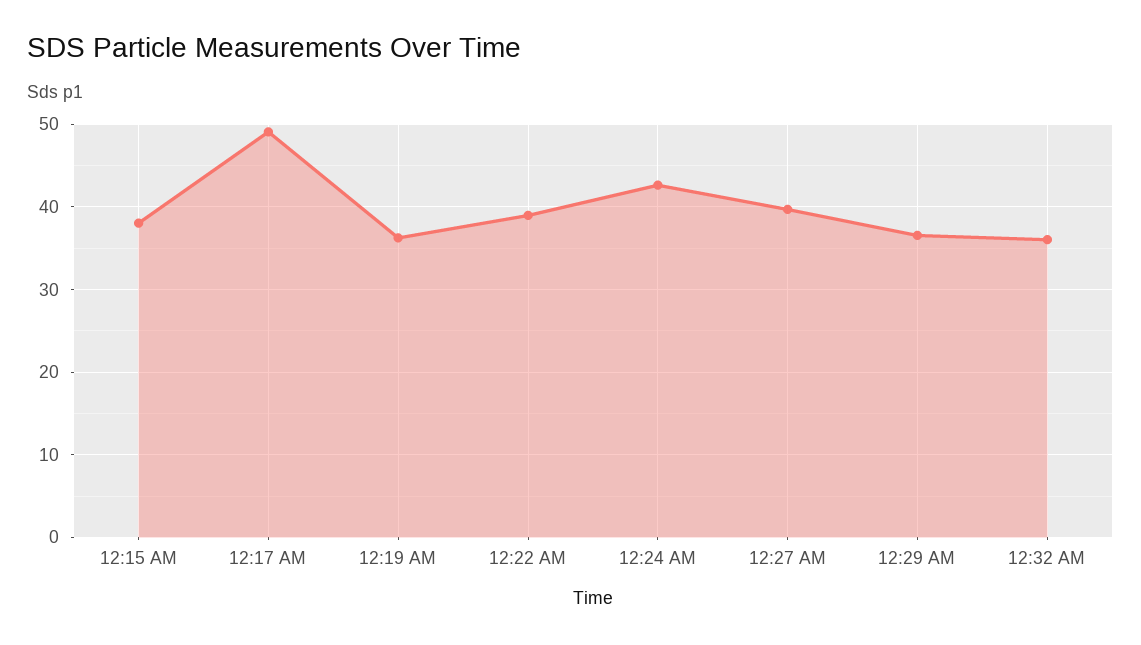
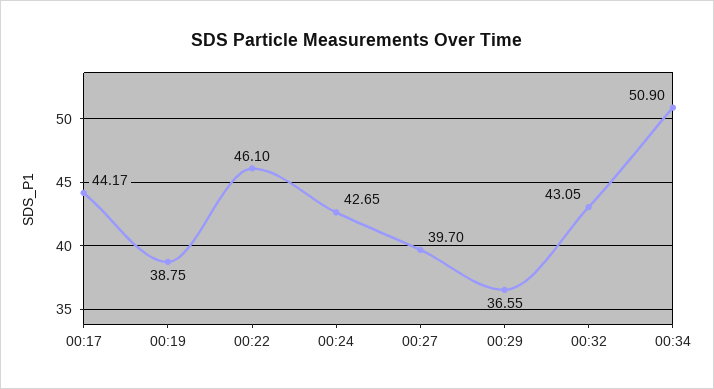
12:15 AM: 38 -> none
12:17 AM: 49 -> 44.17
12:19 AM: 36 -> 38.75
12:22 AM: 39 -> 46.1
12:32 AM: 36 -> 43.05
00:34: none -> 50.9

